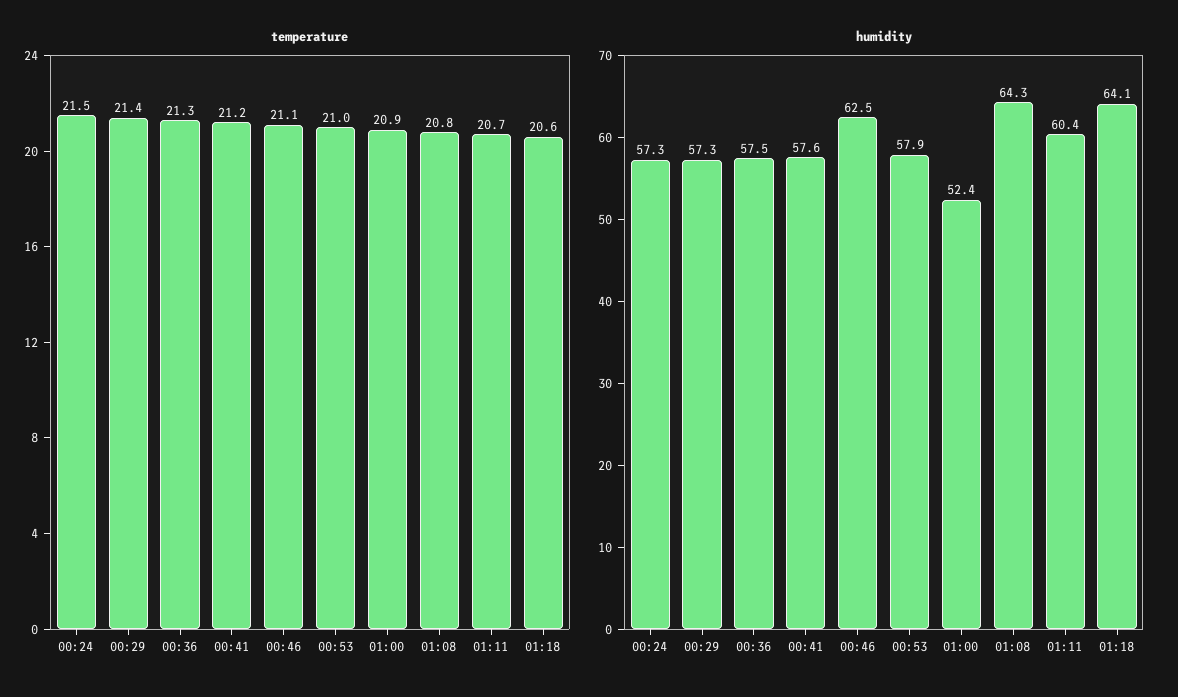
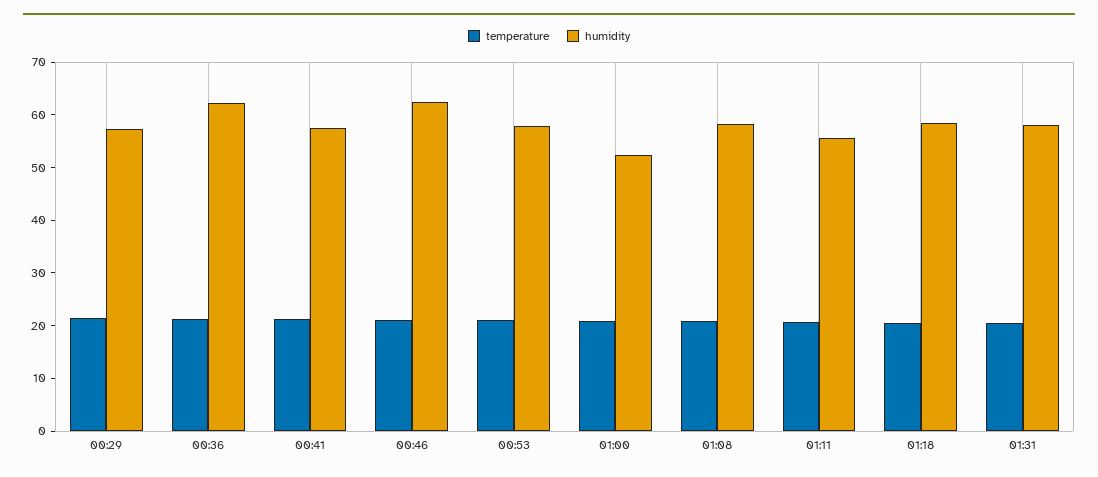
temperature, 00:24: 21.5 -> none
humidity, 00:24: 57.3 -> none
humidity, 00:36: 57.5 -> 62
humidity, 01:08: 64.3 -> 58
humidity, 01:11: 60.4 -> 56
humidity, 01:18: 64.1 -> 58
temperature, 01:31: none -> 20
humidity, 01:31: none -> 58

